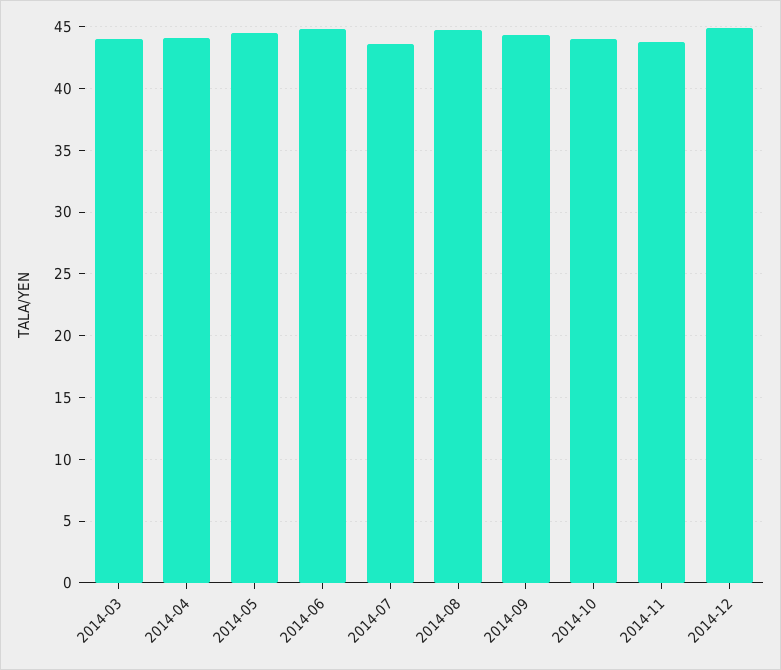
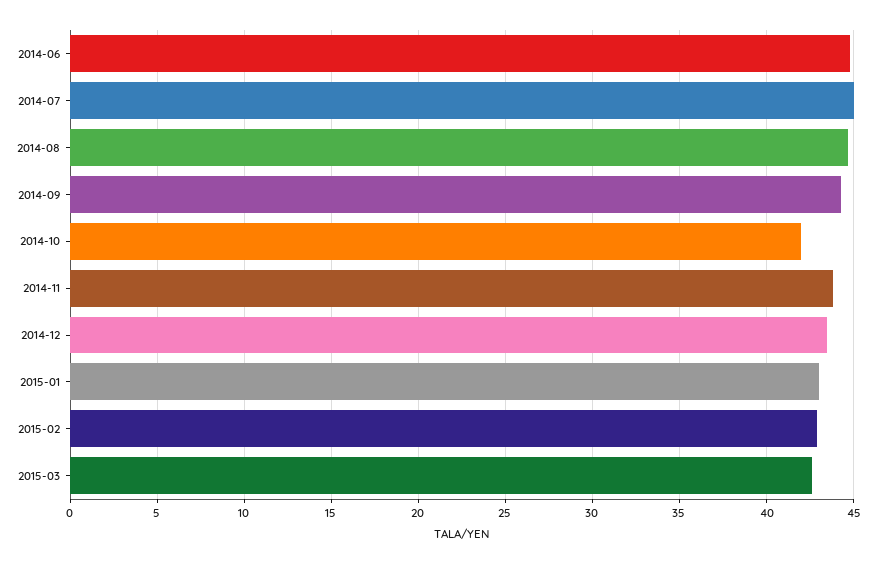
2014-03: 44 -> none
2014-04: 44 -> none
2014-05: 44.5 -> none
2014-07: 43.5 -> 45
2014-10: 44 -> 42
2014-12: 45 -> 43.5
2015-01: none -> 43
2015-02: none -> 43
2015-03: none -> 42.5

